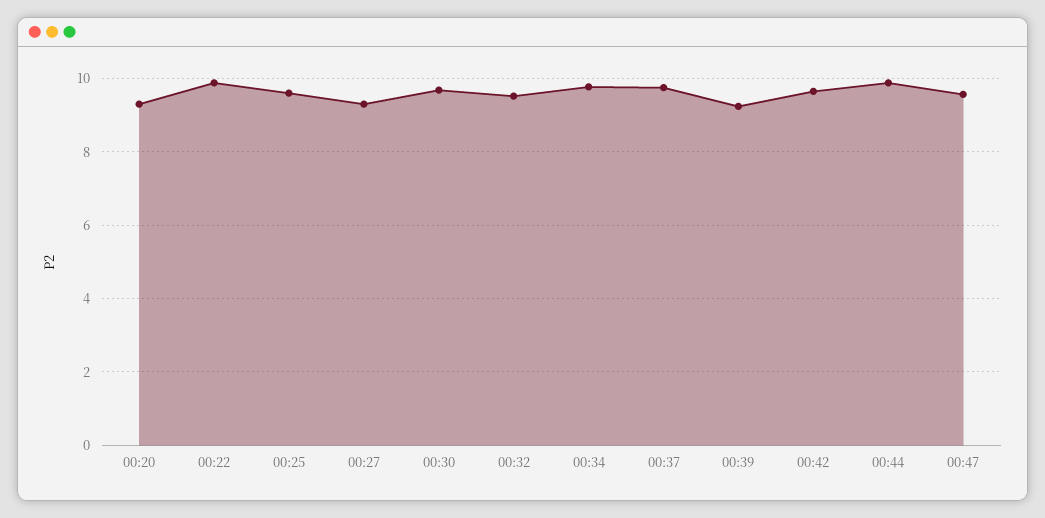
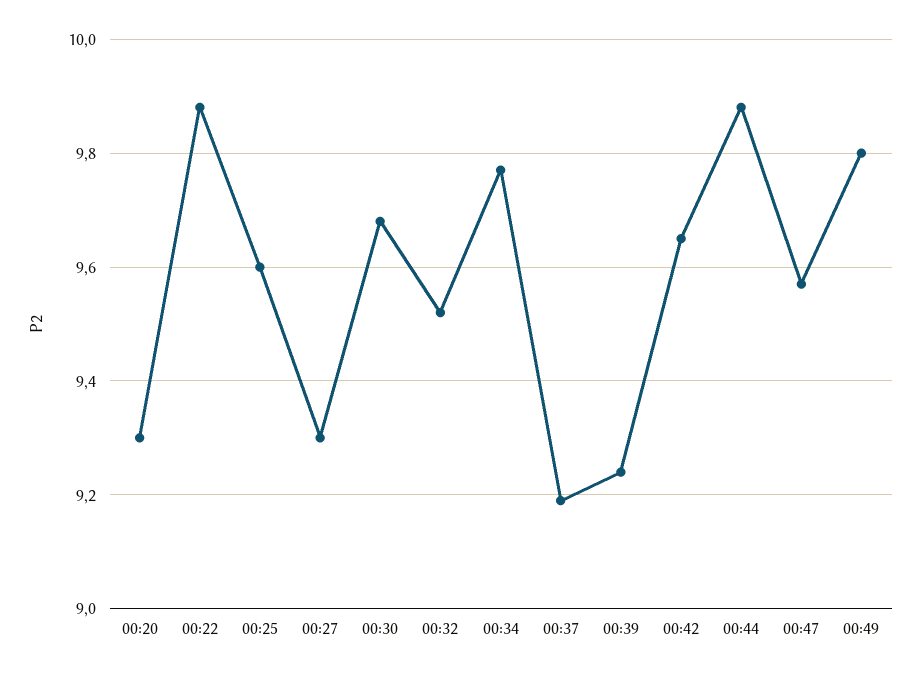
00:37: 9.8 -> 9.2
00:49: none -> 9.8

